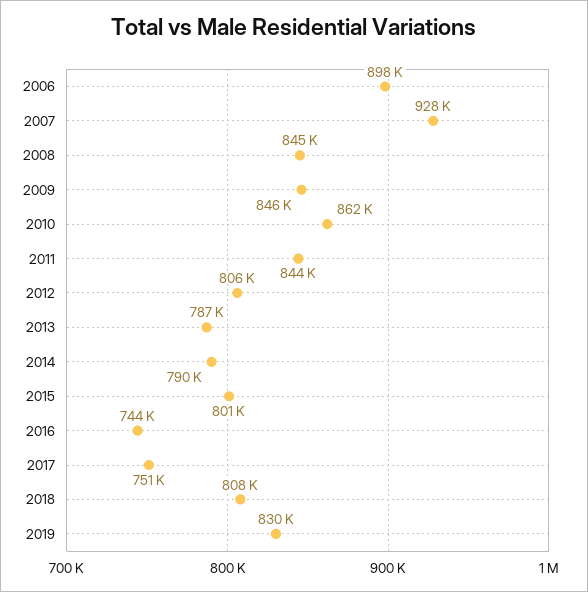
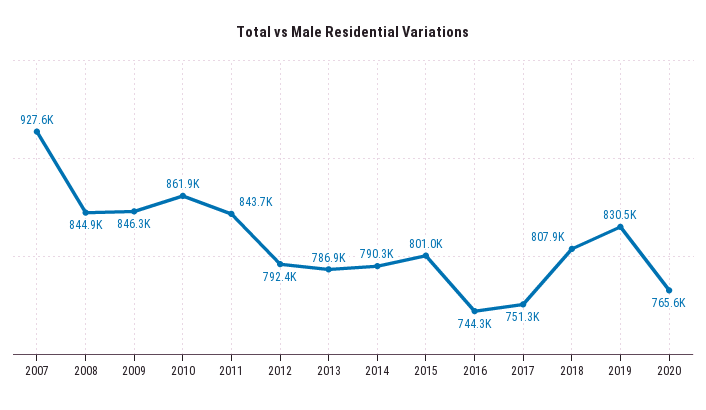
2006: 898000 -> none
2012: 806000 -> 792400
2020: none -> 765600

